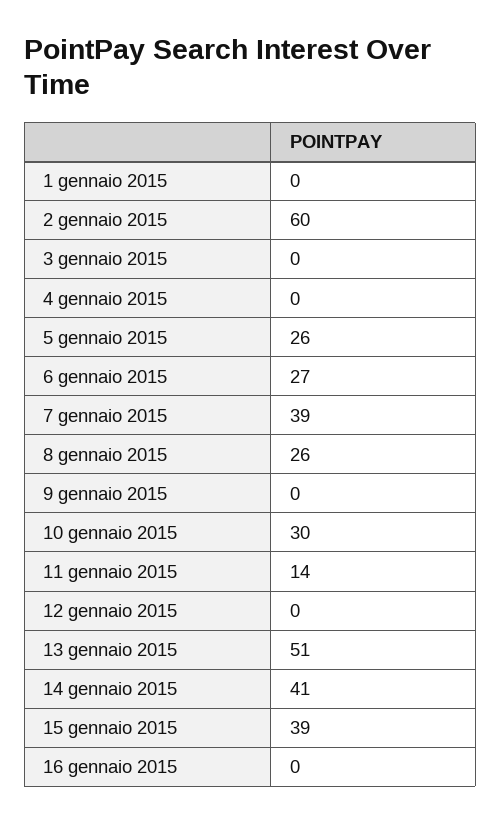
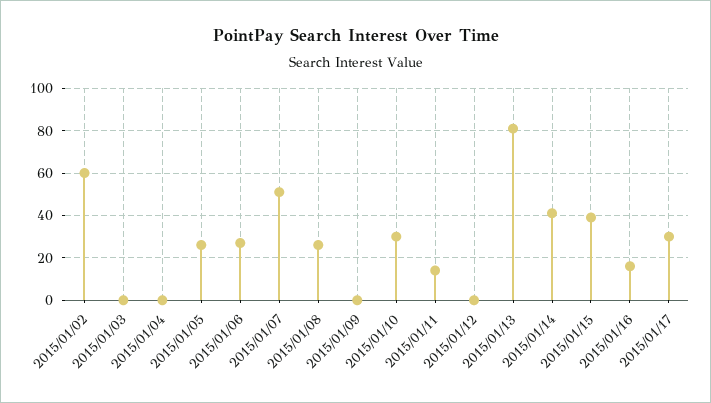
1 gennaio 2015: 0 -> none
7 gennaio 2015: 39 -> 50
13 gennaio 2015: 51 -> 80
16 gennaio 2015: 0 -> 15
2015/01/17: none -> 30

